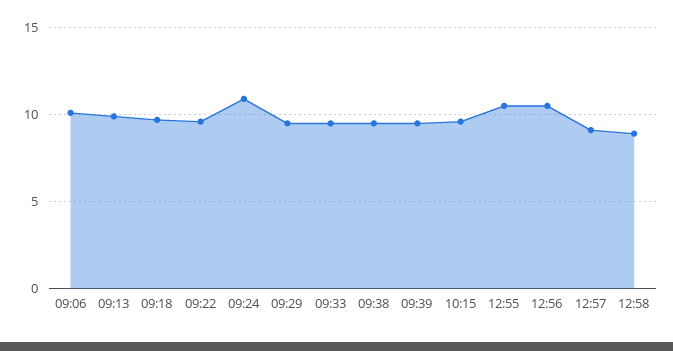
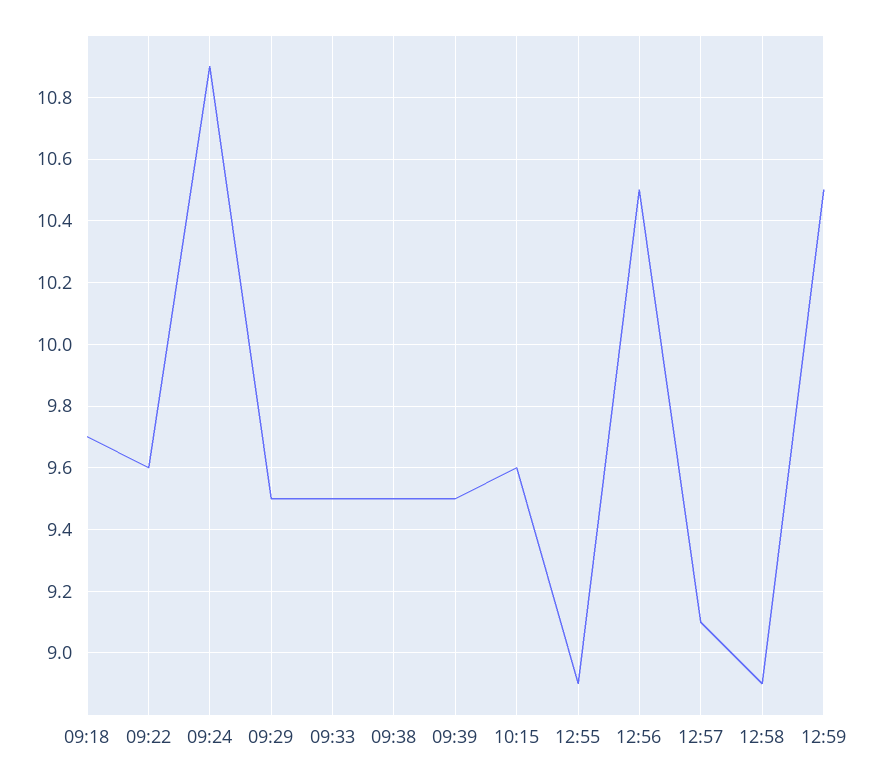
09:06: 10 -> none
09:13: 10 -> none
12:55: 10.5 -> 8.9
12:59: none -> 10.5

